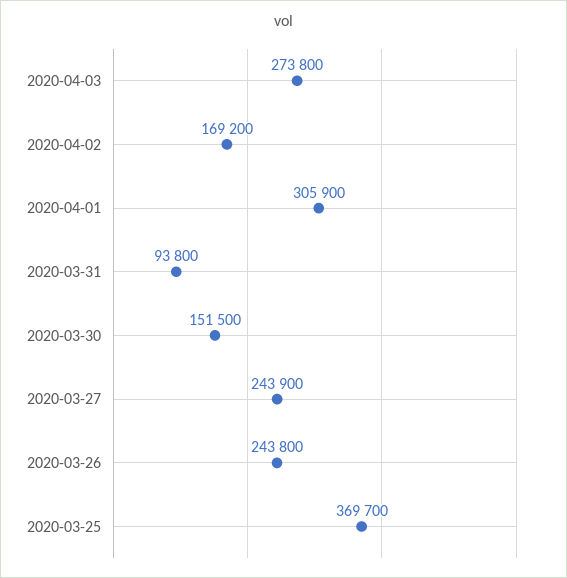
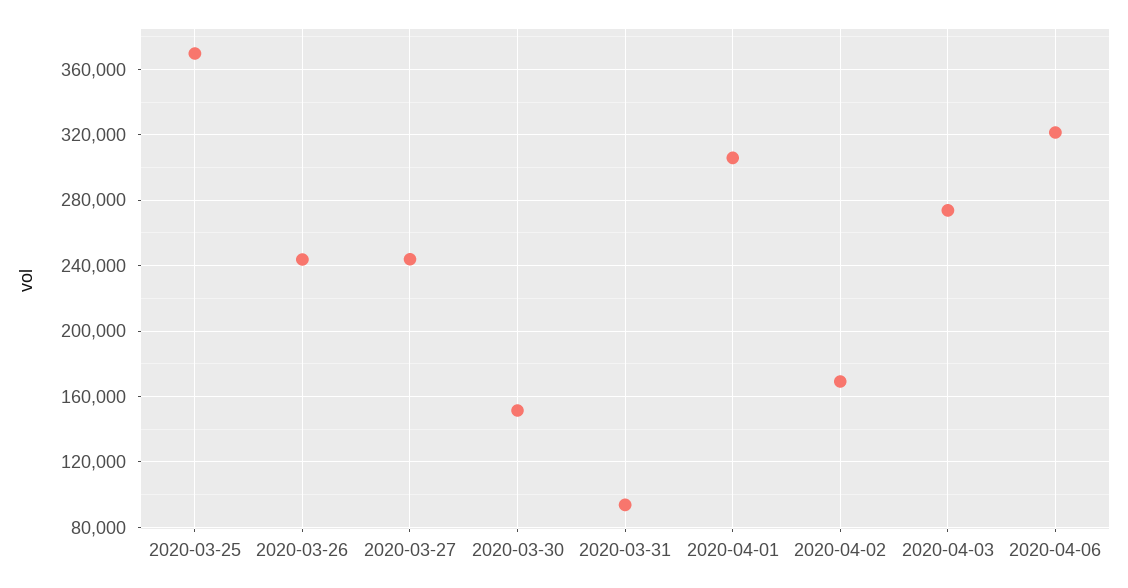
2020-04-06: none -> 320000

